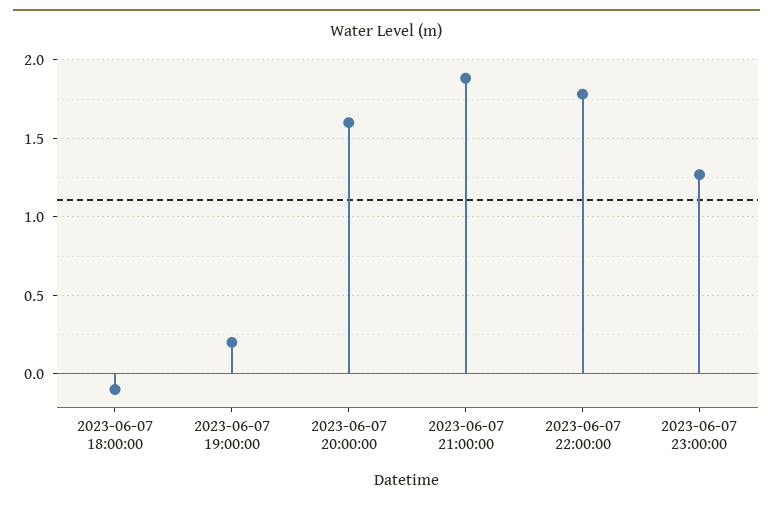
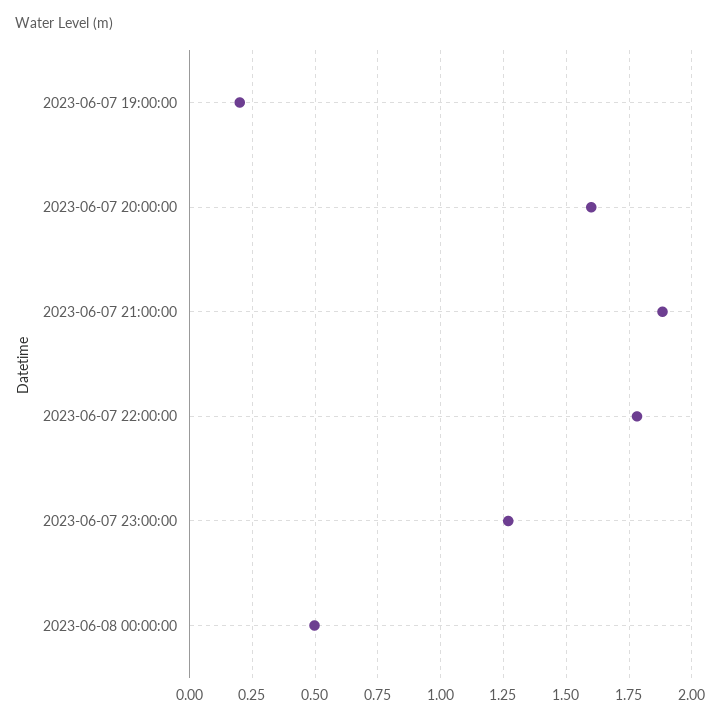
2023-06-07 18:00:00: -0.1 -> none
2023-06-08 00:00:00: none -> 0.5

